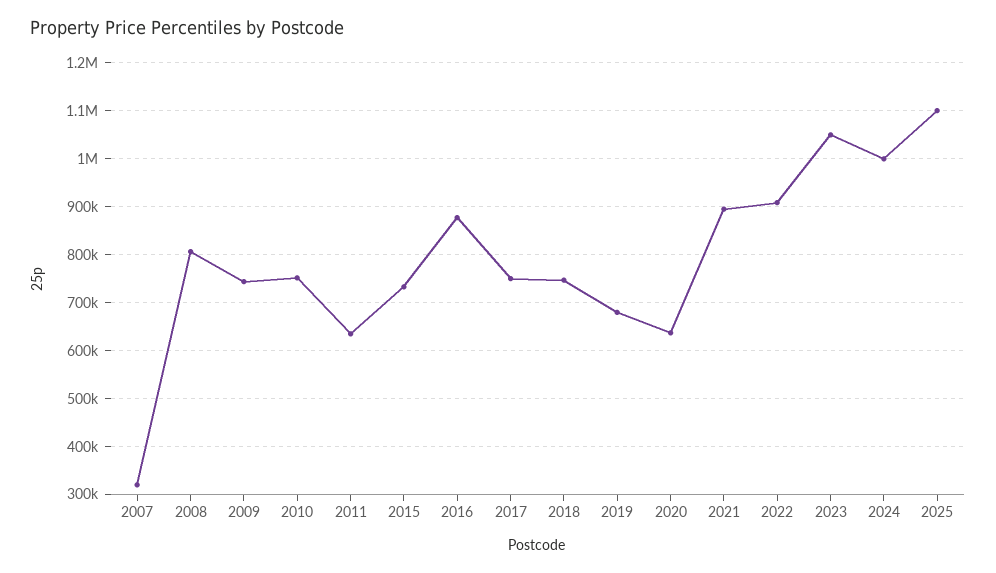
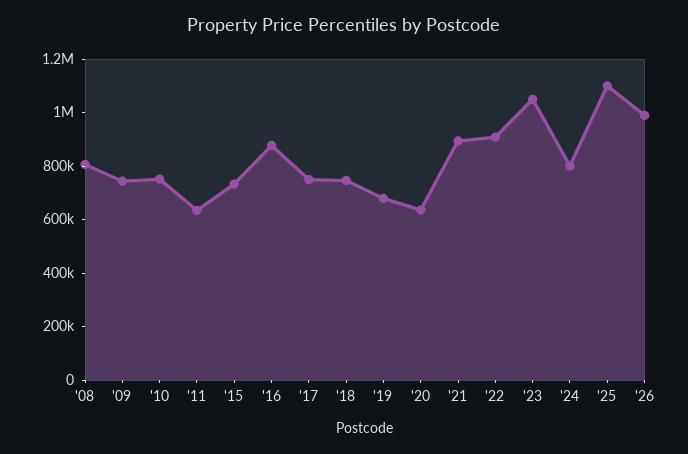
2007: 320000 -> none
2024: 1000000 -> 800000
'26: none -> 1000000

